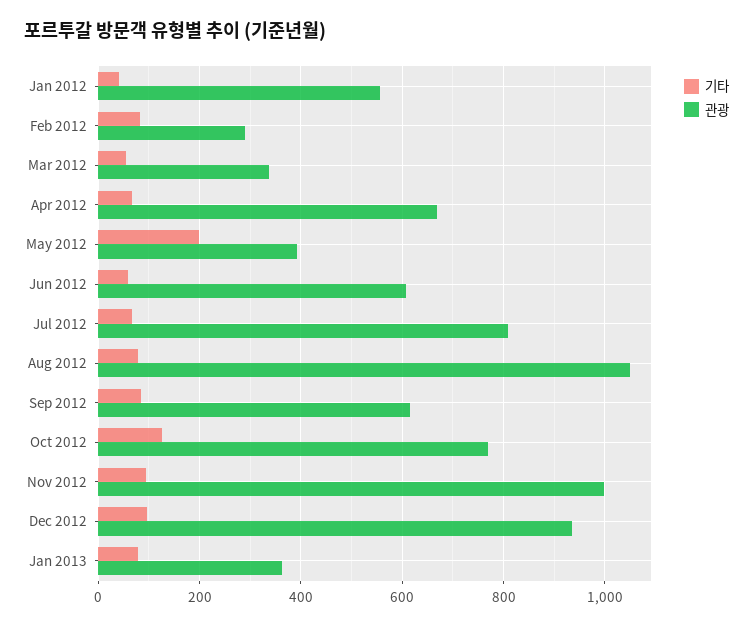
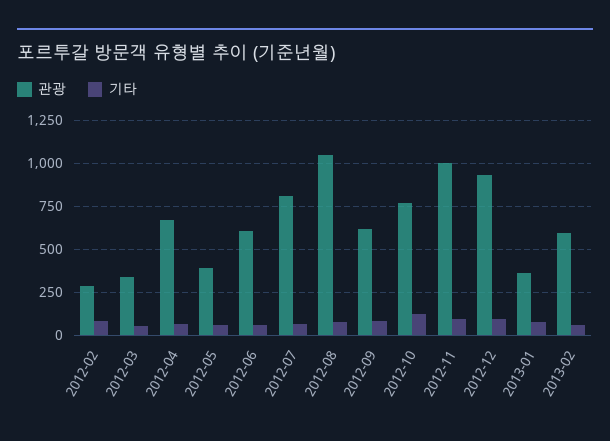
기타, Jan 2012: 40 -> none
관광, Jan 2012: 560 -> none
기타, May 2012: 200 -> 50
관광, 2013-02: none -> 600
기타, 2013-02: none -> 50

